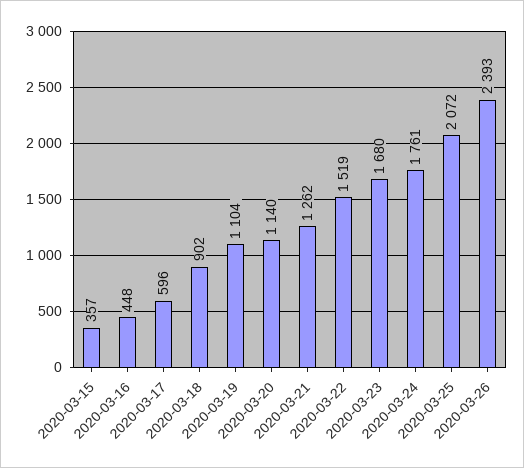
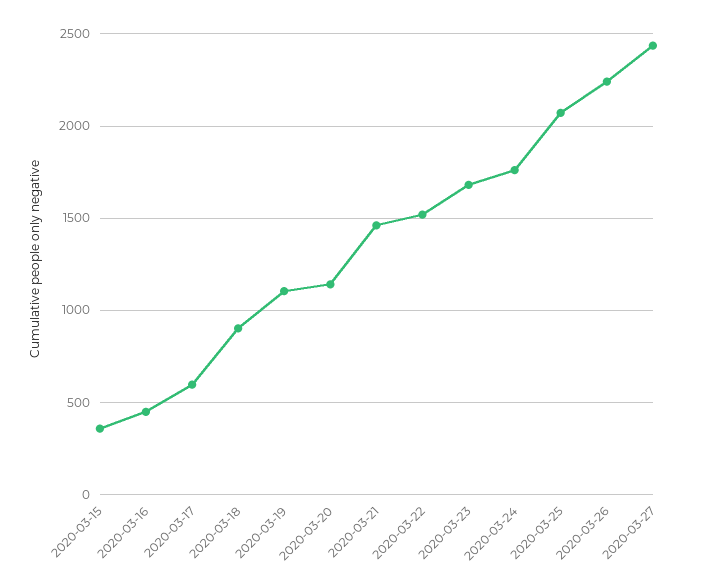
2020-03-21: 1262 -> 1450
2020-03-26: 2393 -> 2250
2020-03-27: none -> 2450

